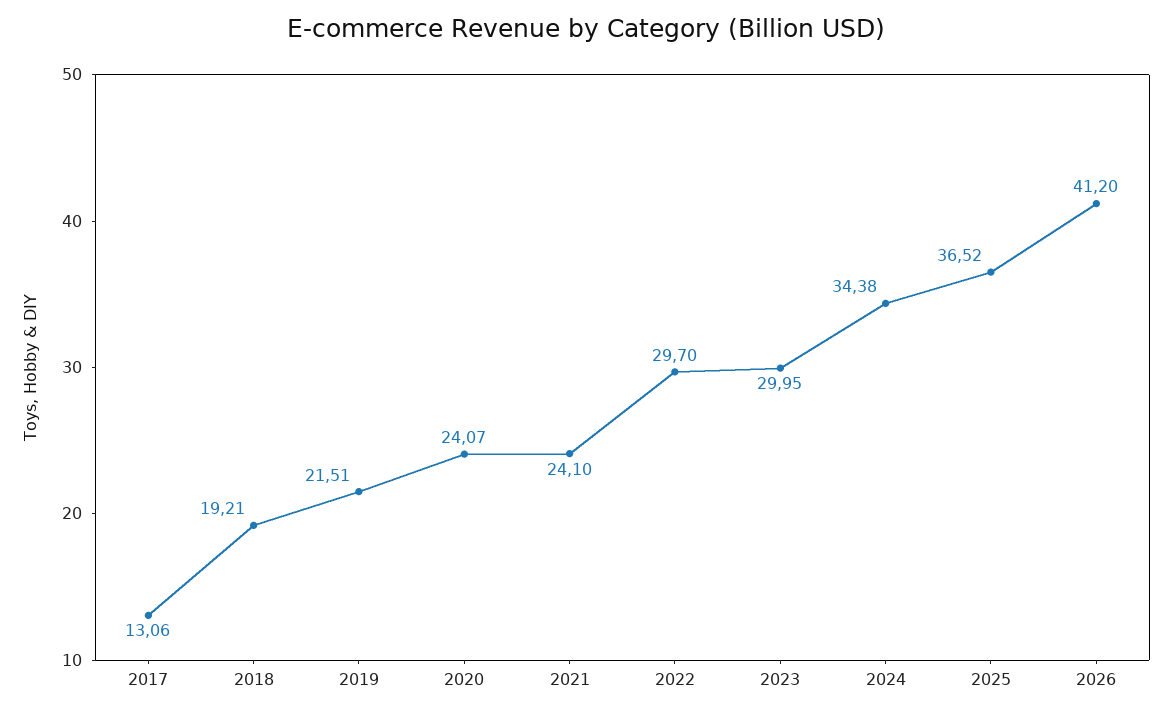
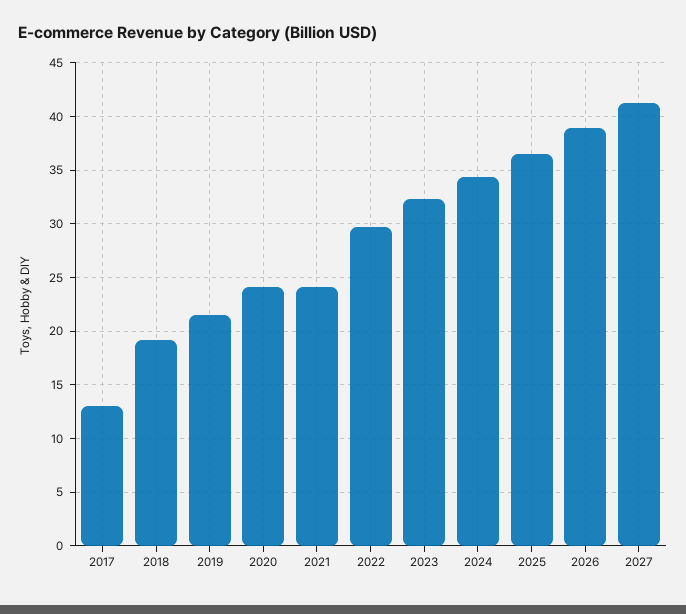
2023: 29.95 -> 32
2026: 41.2 -> 39
2027: none -> 41

